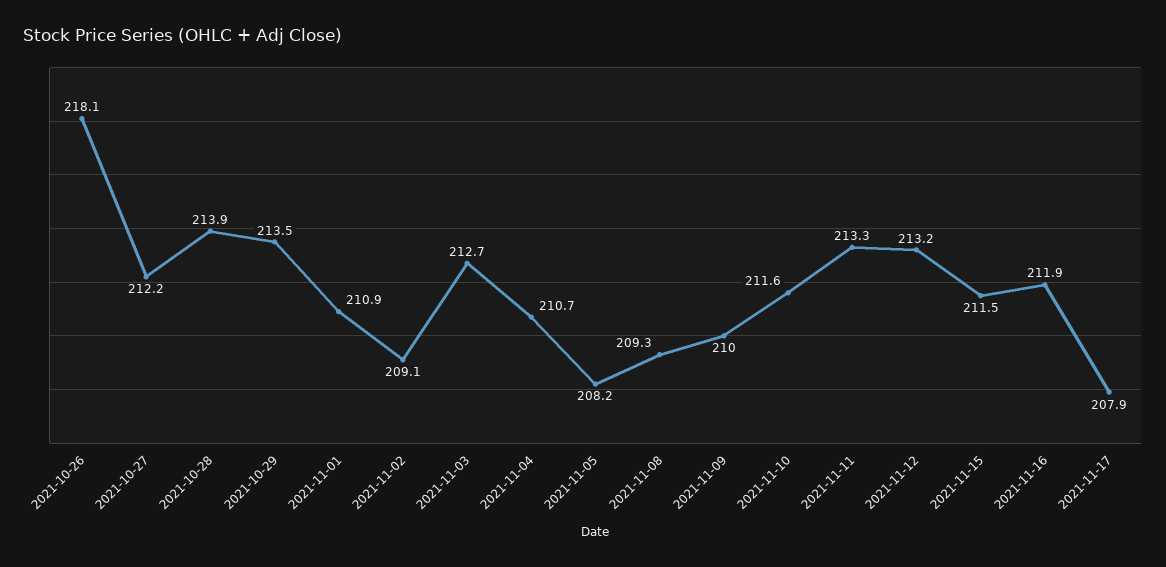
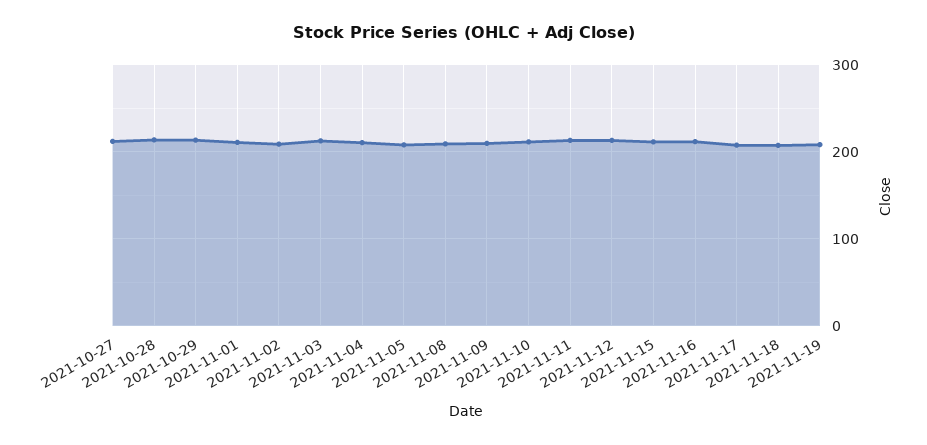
2021-10-26: 218.1 -> none
2021-11-18: none -> 210
2021-11-19: none -> 210

